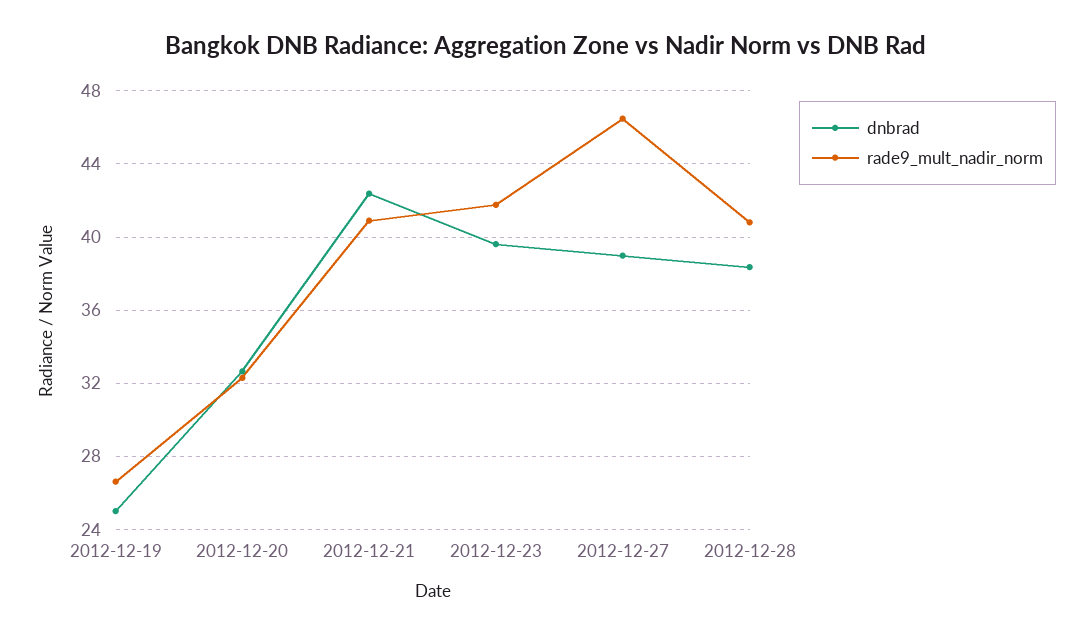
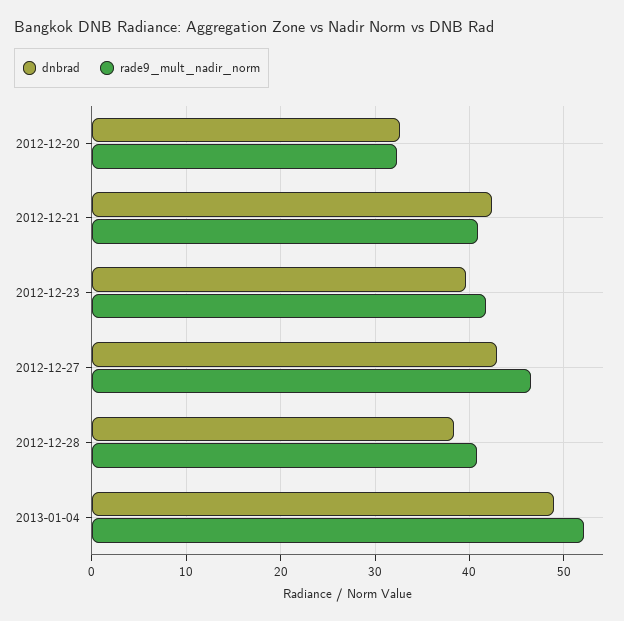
dnbrad, 2012-12-19: 25 -> none
rade9_mult_nadir_norm, 2012-12-19: 26.5 -> none
dnbrad, 2012-12-27: 39 -> 43
dnbrad, 2013-01-04: none -> 49
rade9_mult_nadir_norm, 2013-01-04: none -> 52

